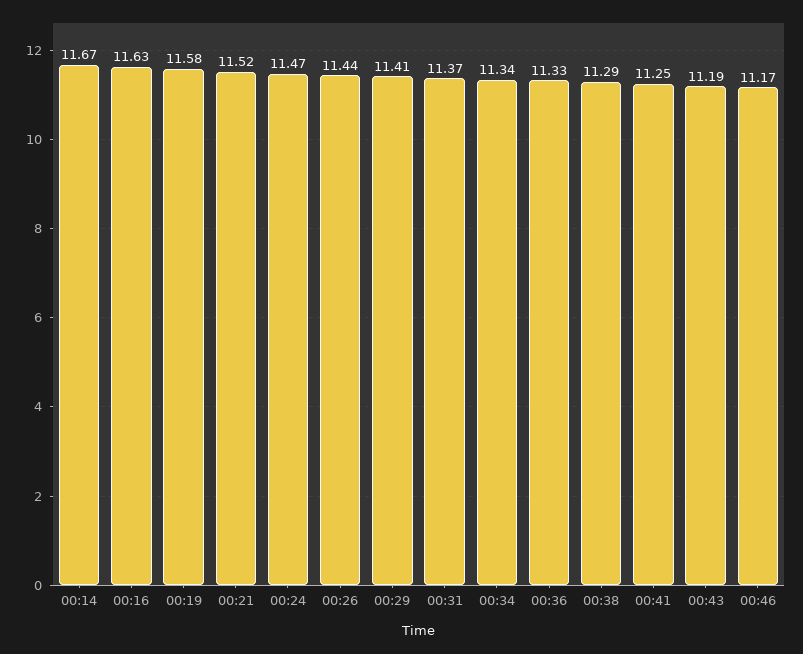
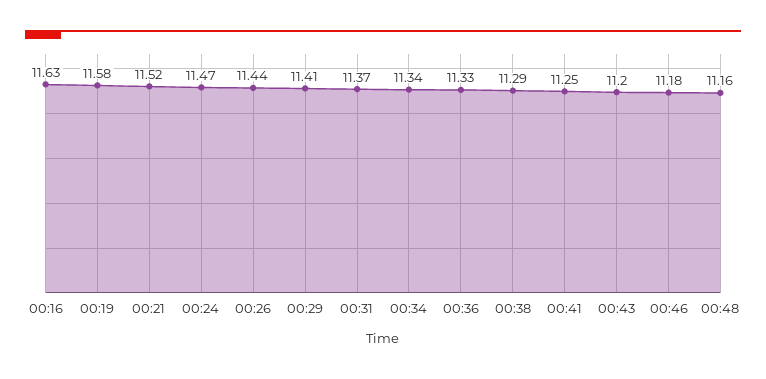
00:14: 11.67 -> none
00:43: 11.19 -> 11.2
00:46: 11.17 -> 11.18
00:48: none -> 11.16

